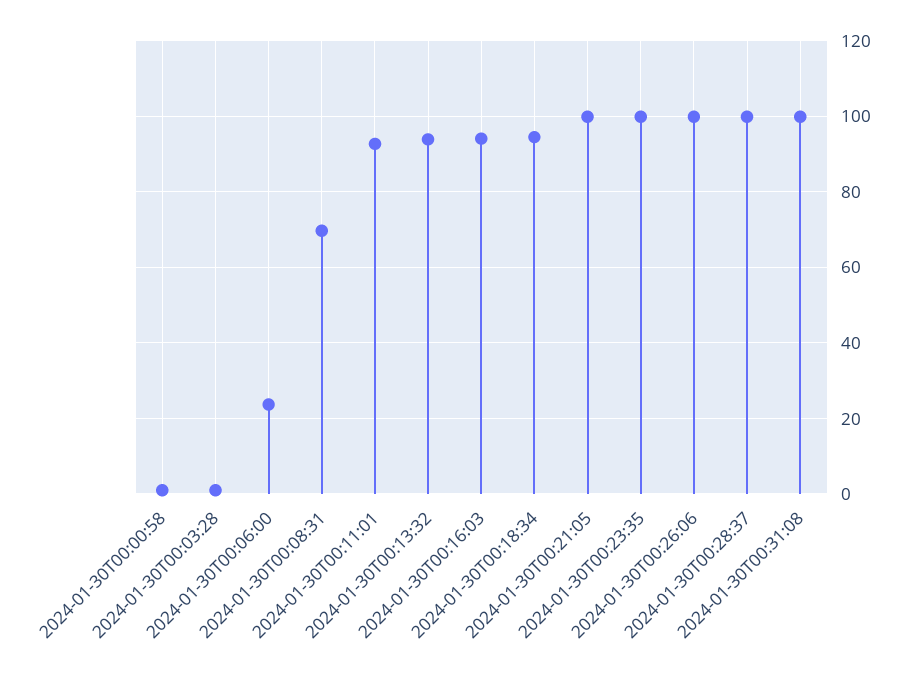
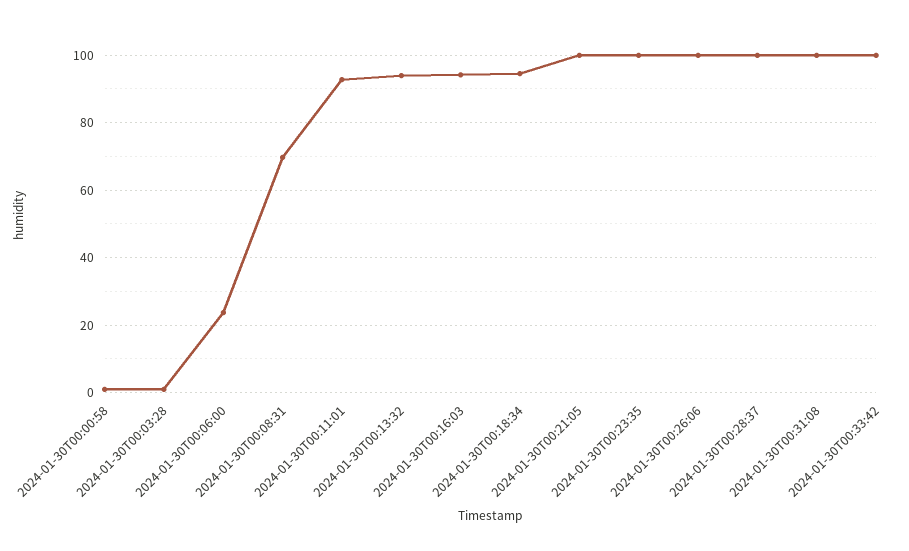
2024-01-30T00:33:42: none -> 100

